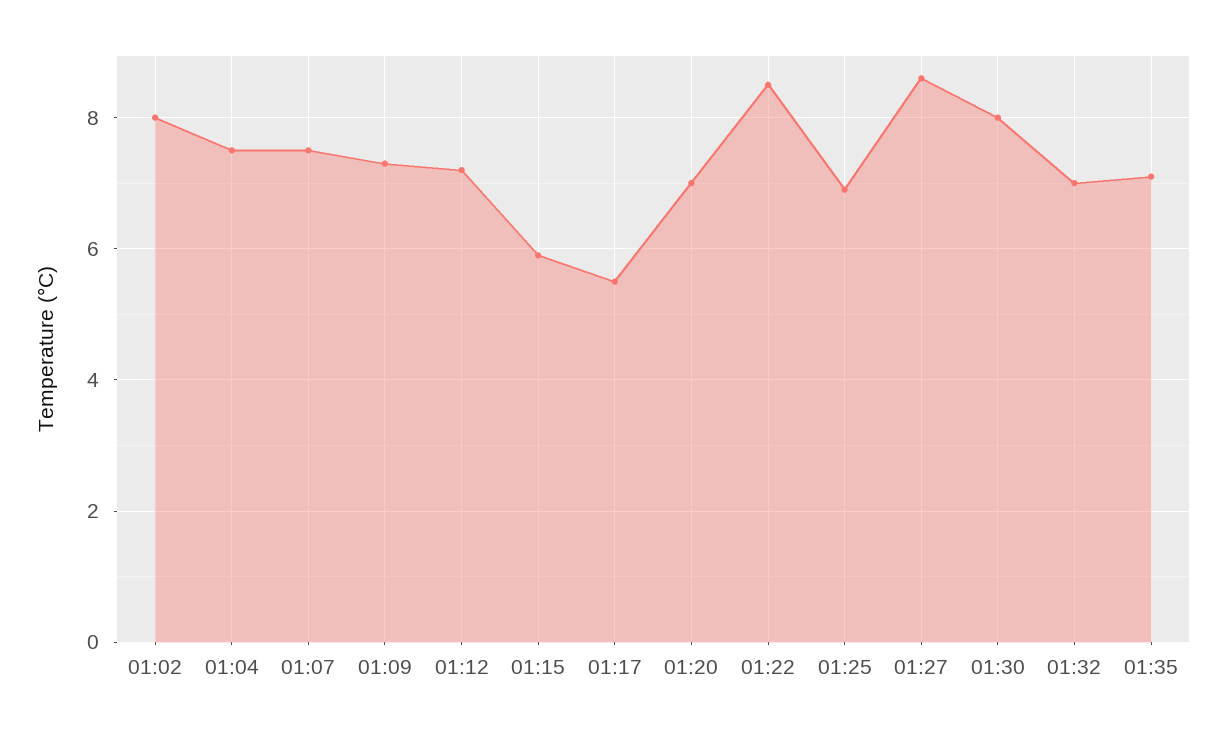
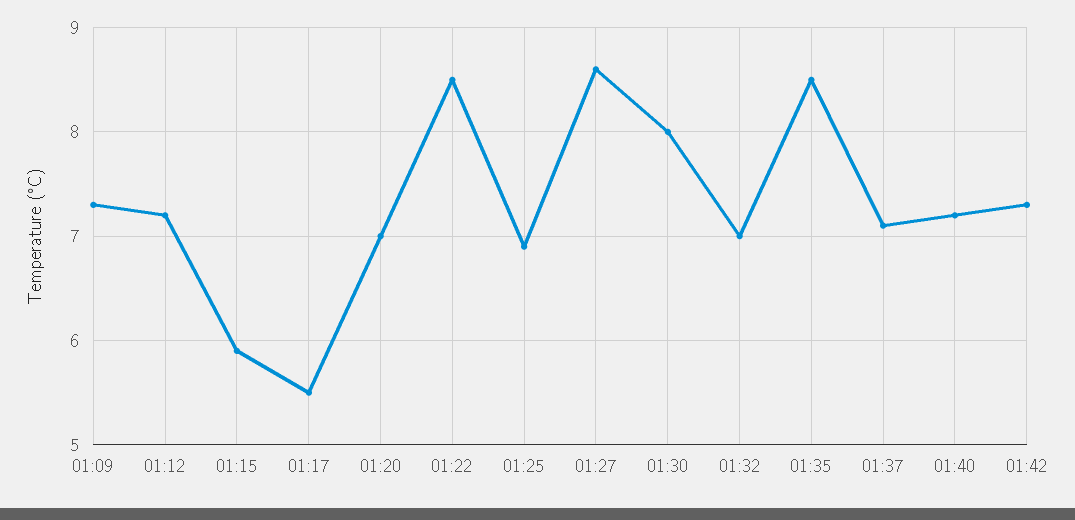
01:02: 8 -> none
01:04: 7.5 -> none
01:07: 7.5 -> none
01:35: 7 -> 8.5
01:37: none -> 7.1
01:40: none -> 7.2
01:42: none -> 7.3

